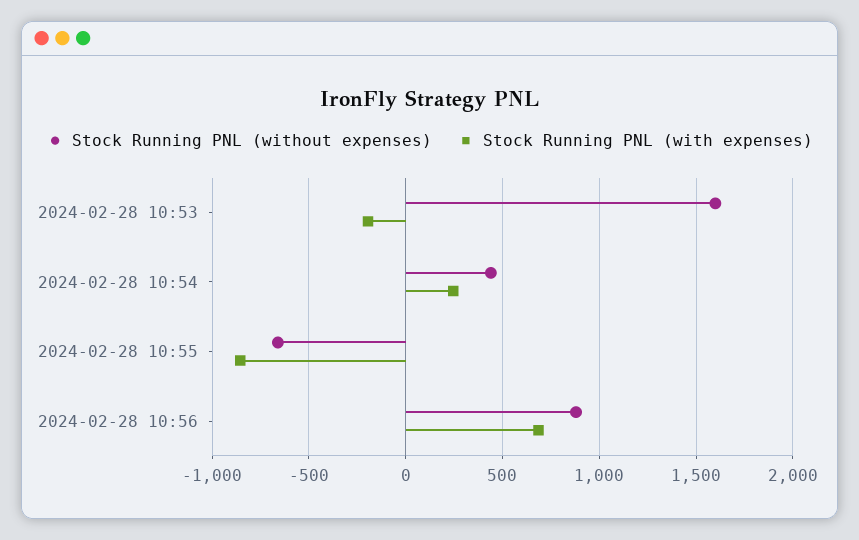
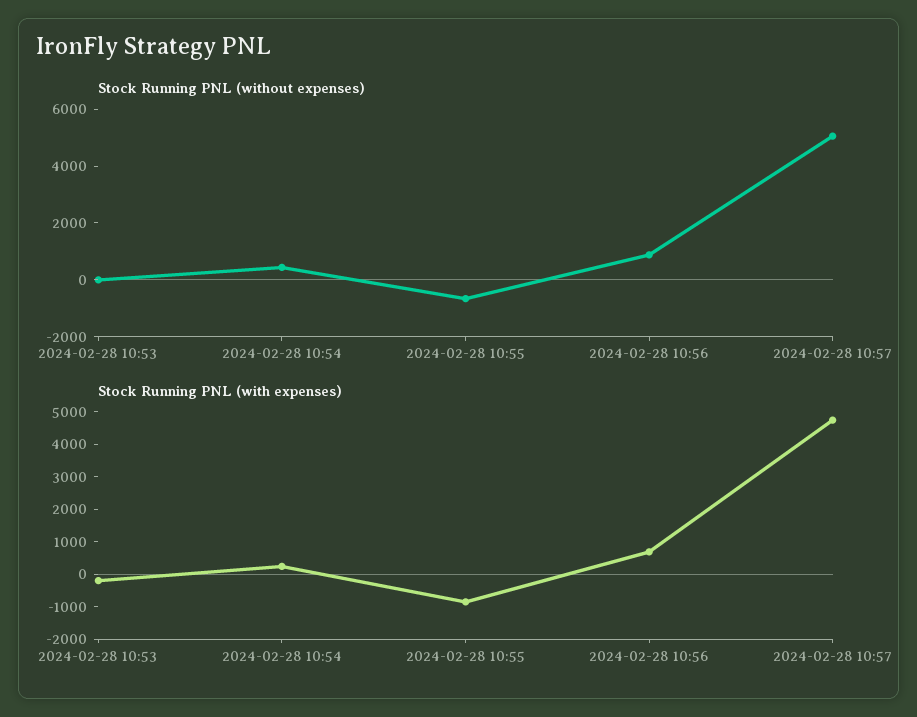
Stock Running PNL (without expenses), 2024-02-28 10:53: 1600 -> 0
Stock Running PNL (without expenses), 2024-02-28 10:57: none -> 5000
Stock Running PNL (with expenses), 2024-02-28 10:57: none -> 4750

